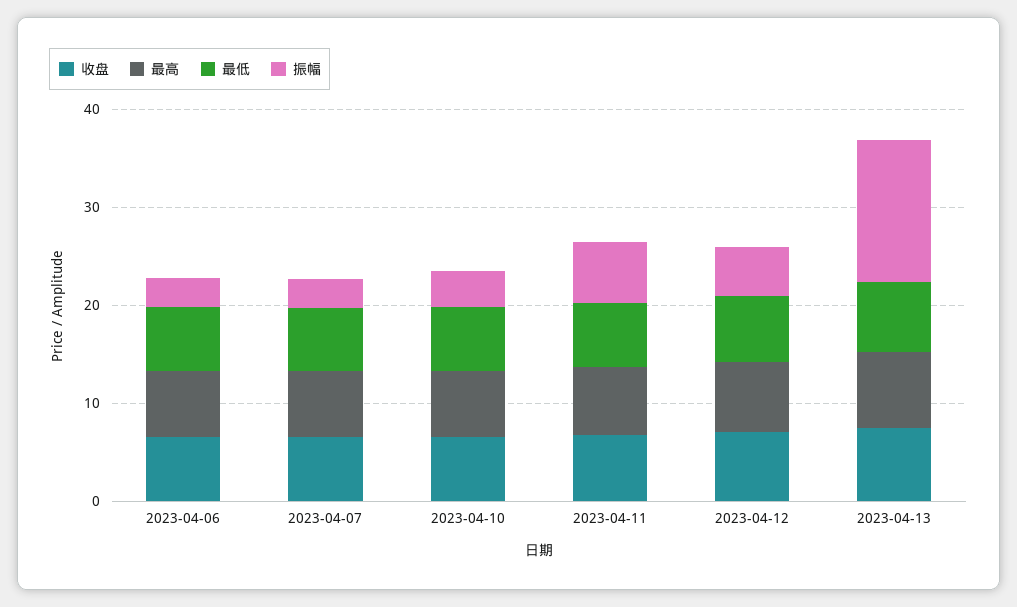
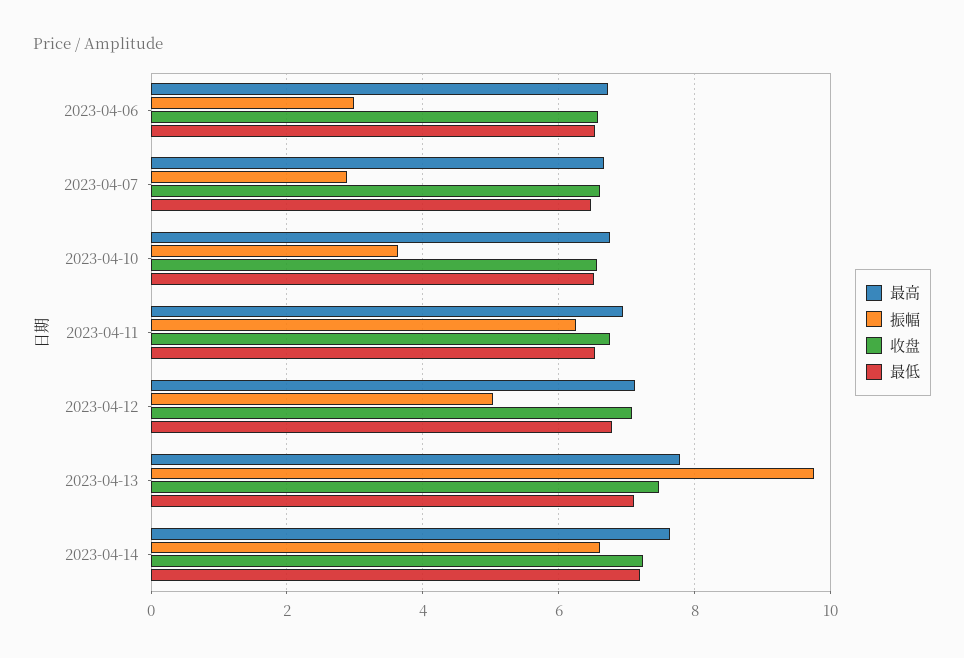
振幅, 2023-04-13: 14 -> 9.8
最高, 2023-04-14: none -> 7.6
振幅, 2023-04-14: none -> 6.6
收盘, 2023-04-14: none -> 7.2
最低, 2023-04-14: none -> 7.2

